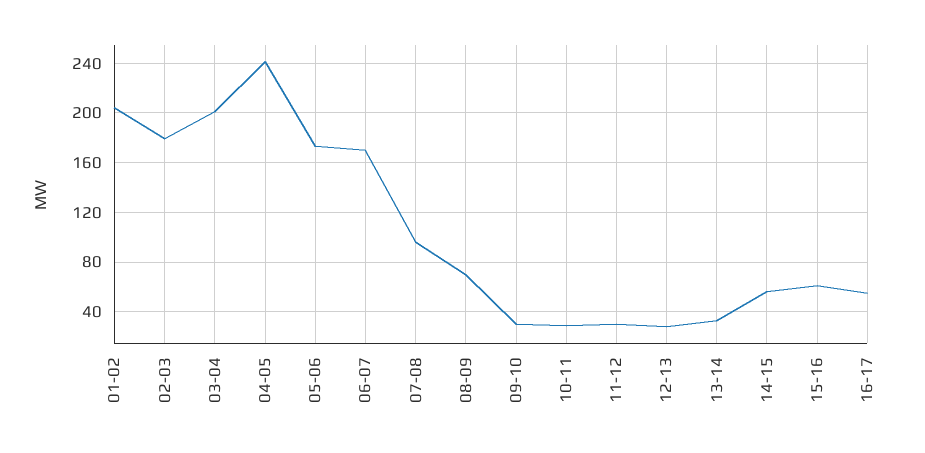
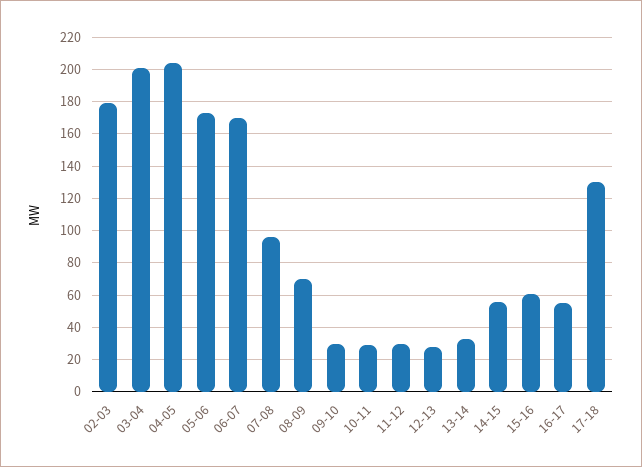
01-02: 205 -> none
04-05: 240 -> 205
17-18: none -> 130

